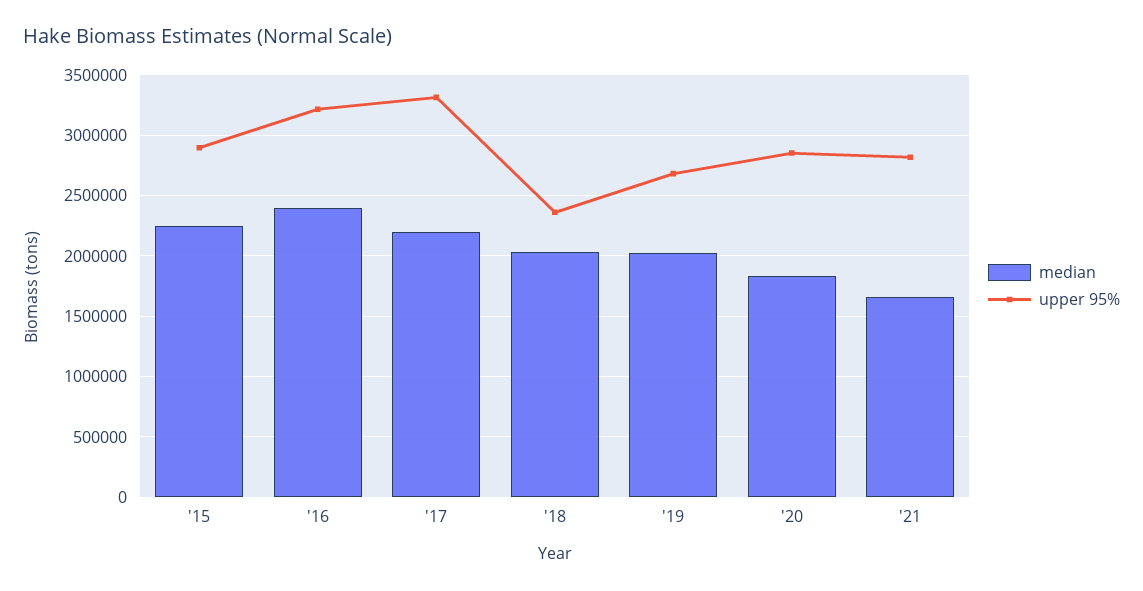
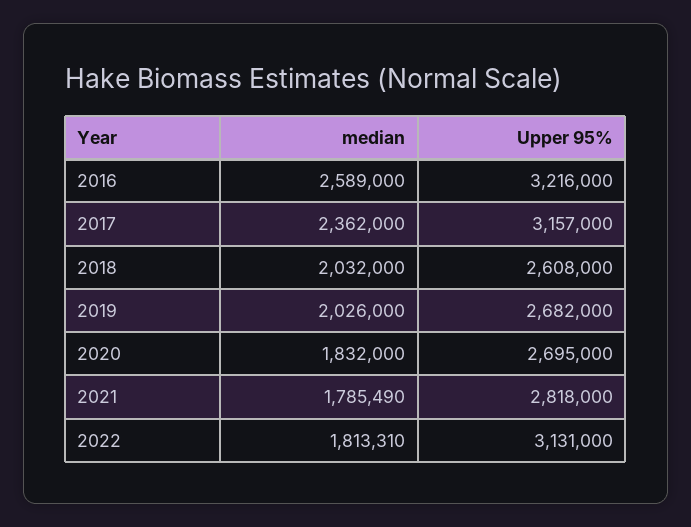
median, '15: 2250000 -> none
upper 95%, '15: 2900000 -> none
median, '16: 2400000 -> 2589000
median, '17: 2200000 -> 2362000
upper 95%, '17: 3300000 -> 3157000
upper 95%, '18: 2350000 -> 2608000
upper 95%, '20: 2850000 -> 2695000
median, '21: 1650000 -> 1785490
median, 2022: none -> 1813310
upper 95%, 2022: none -> 3131000

